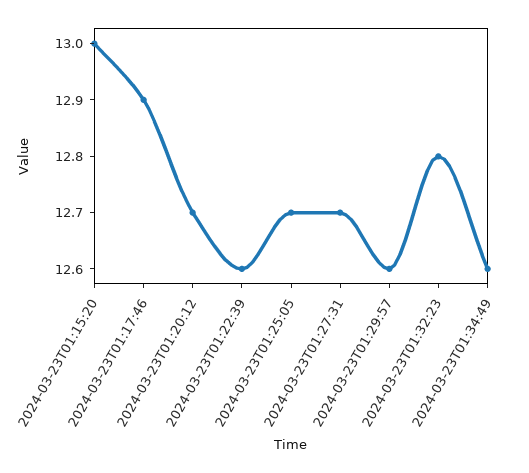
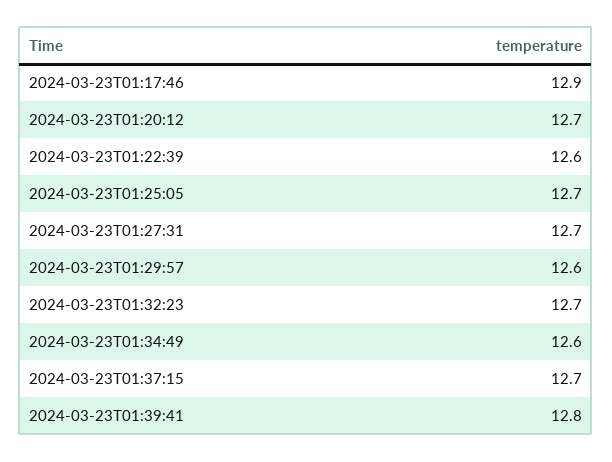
2024-03-23T01:15:20: 13 -> none
2024-03-23T01:32:23: 12.8 -> 12.7
2024-03-23T01:37:15: none -> 12.7
2024-03-23T01:39:41: none -> 12.8

